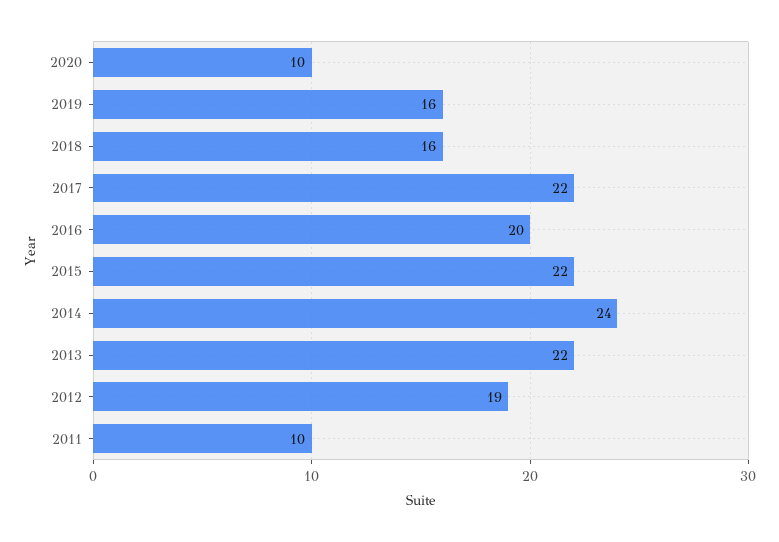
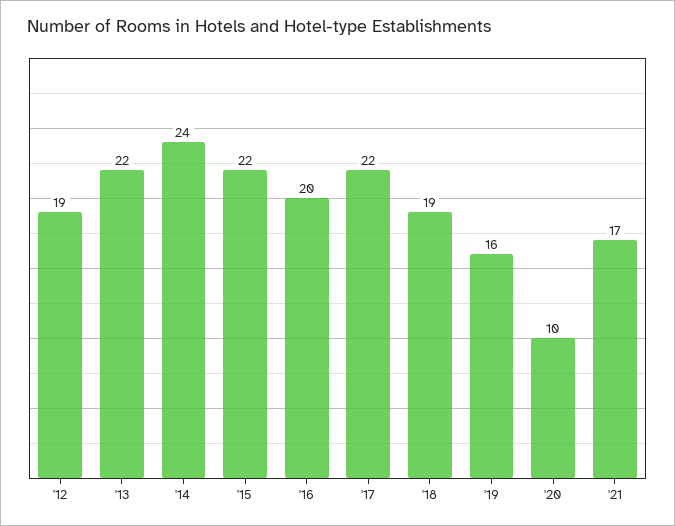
2018: 16 -> 19
2011: 10 -> none
'21: none -> 17

